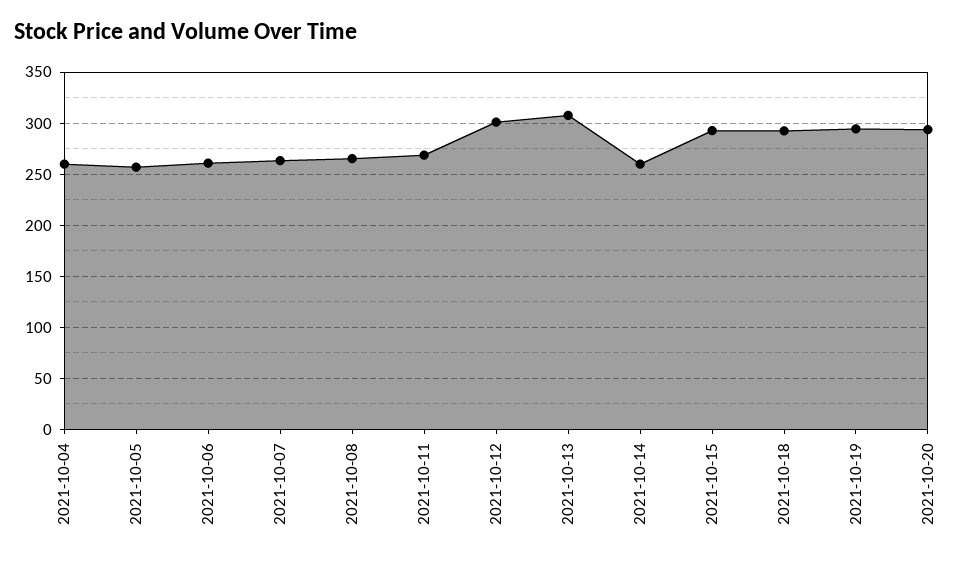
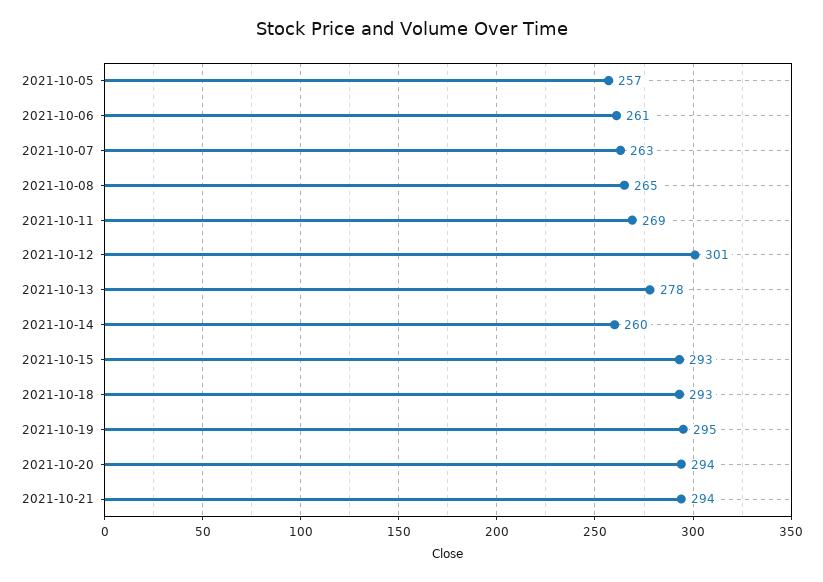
2021-10-04: 260 -> none
2021-10-13: 310 -> 278
2021-10-21: none -> 294

